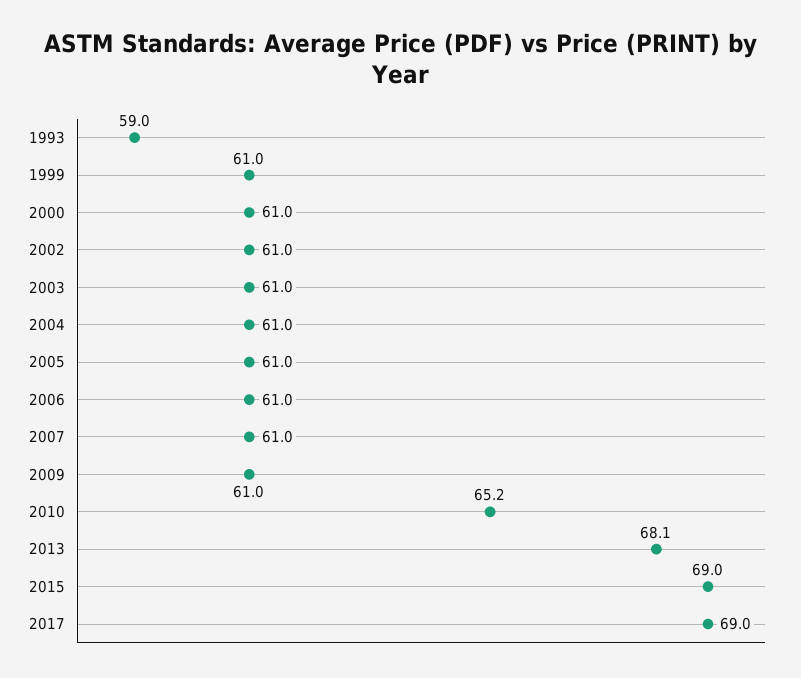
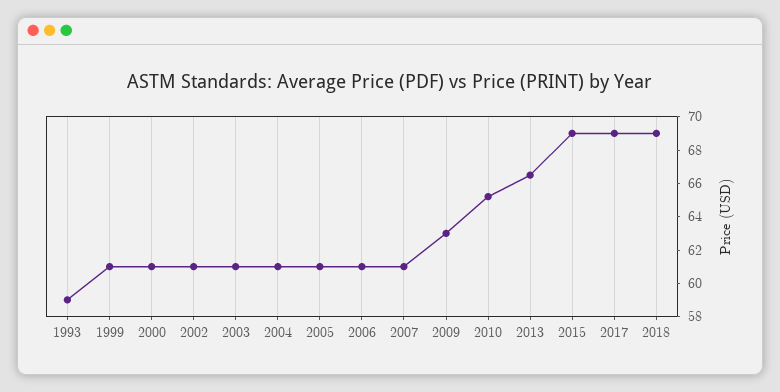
2009: 61 -> 63
2013: 68.1 -> 66.5
2018: none -> 69

